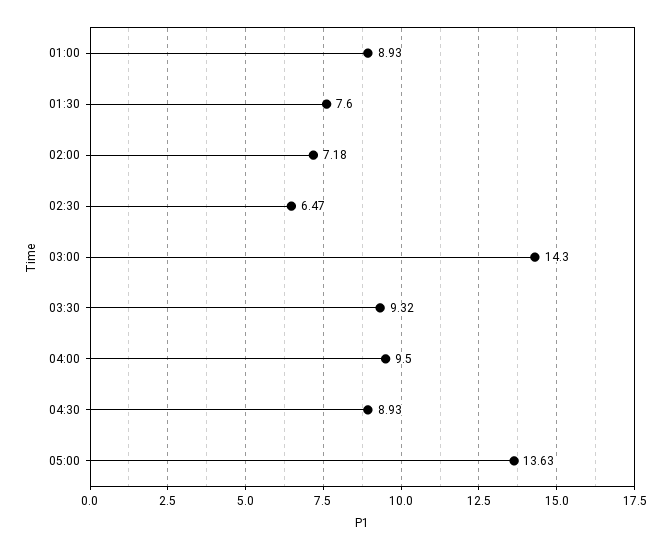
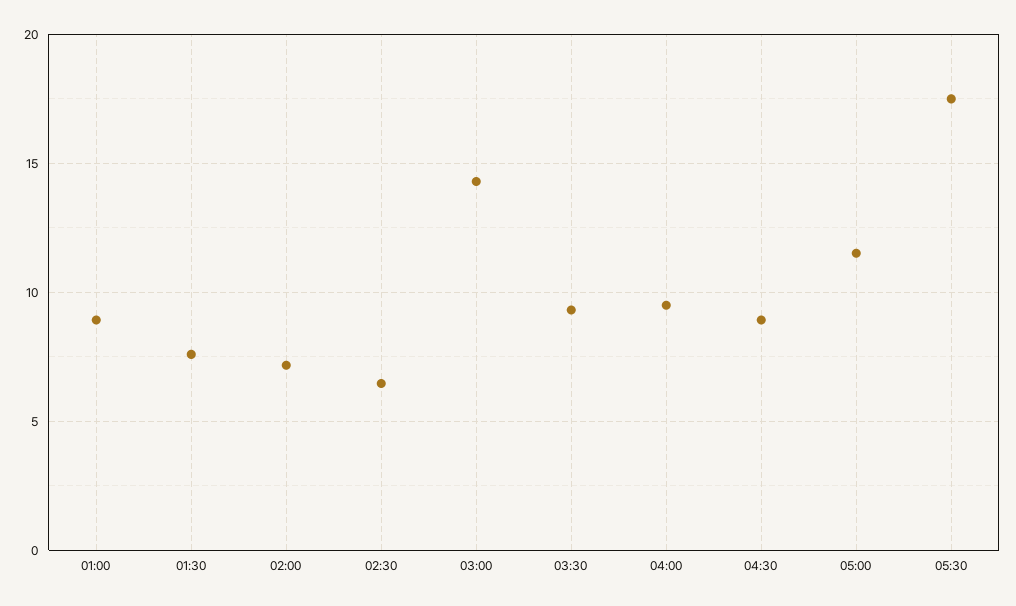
05:00: 13.63 -> 11.5
05:30: none -> 17.5

